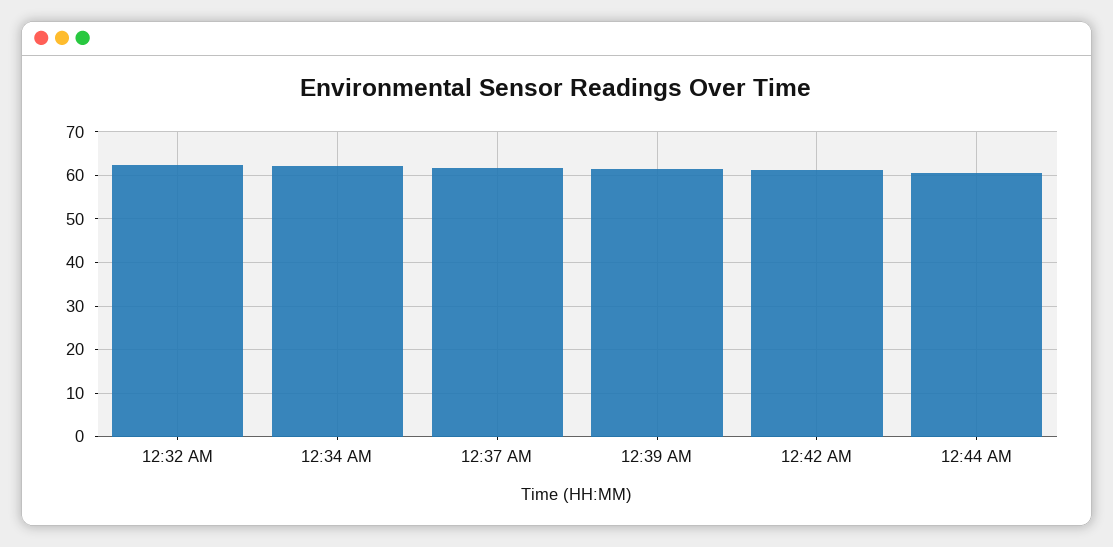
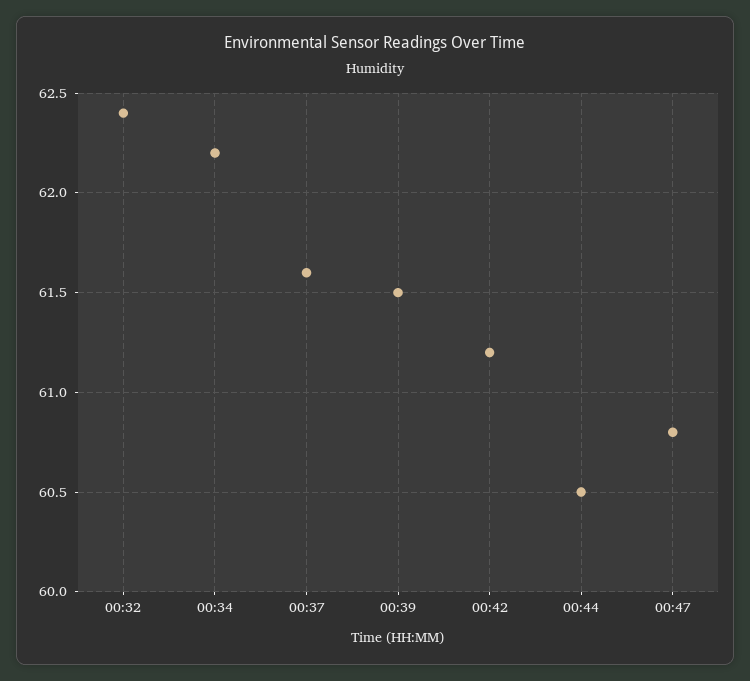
00:47: none -> 60.8

